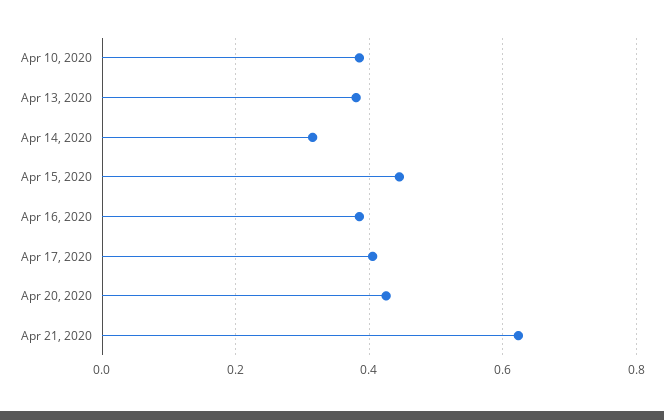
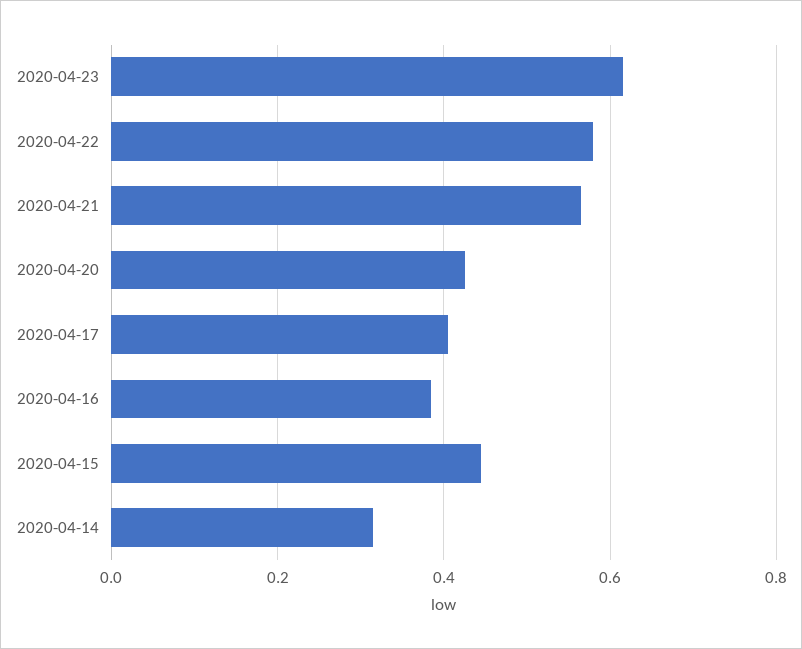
Apr 10, 2020: 0.38 -> none
Apr 13, 2020: 0.38 -> none
Apr 21, 2020: 0.62 -> 0.56
2020-04-23: none -> 0.62
2020-04-22: none -> 0.58

